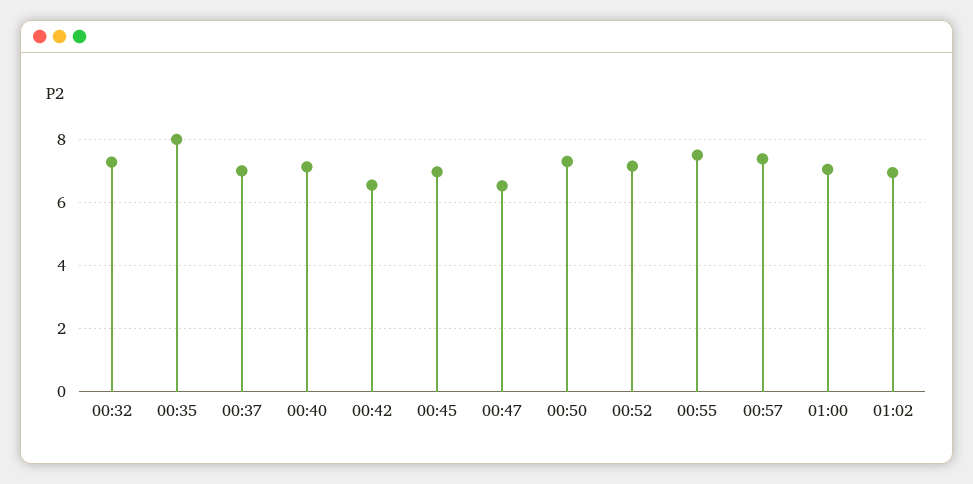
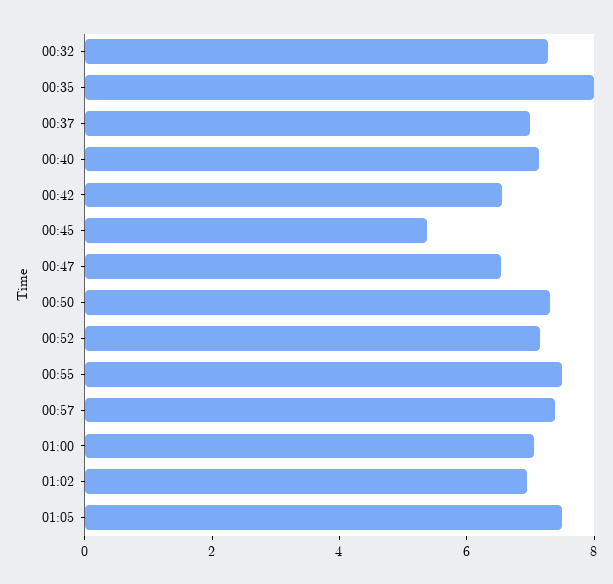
00:45: 7 -> 5.5
01:05: none -> 7.5

